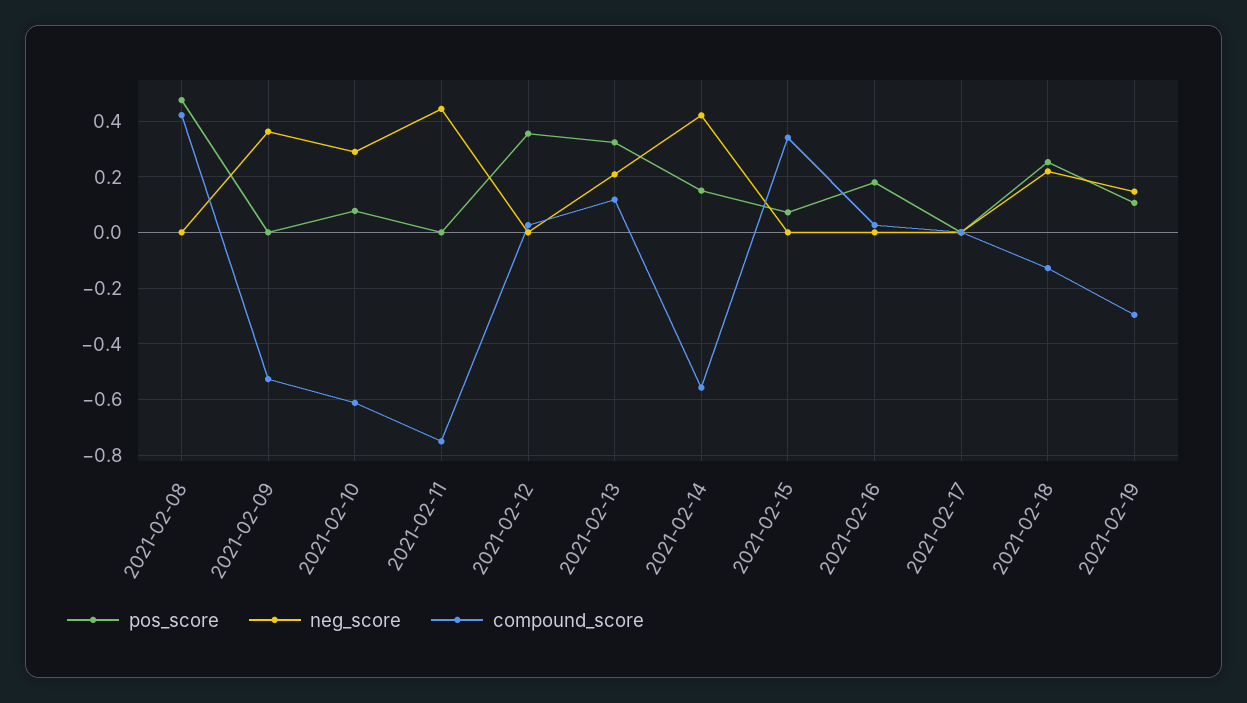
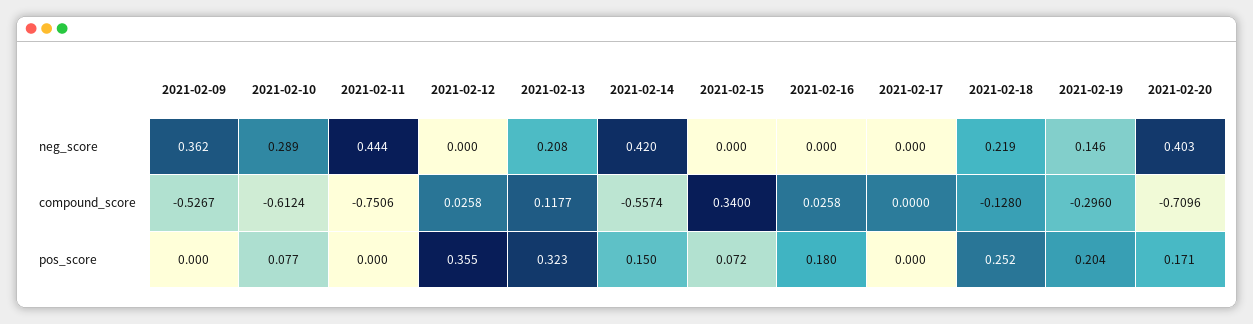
pos_score, 2021-02-08: 0.475 -> none
neg_score, 2021-02-08: 0 -> none
compound_score, 2021-02-08: 0.425 -> none
pos_score, 2021-02-19: 0.1 -> 0.204
neg_score, 2021-02-20: none -> 0.403
compound_score, 2021-02-20: none -> -0.7096
pos_score, 2021-02-20: none -> 0.171

